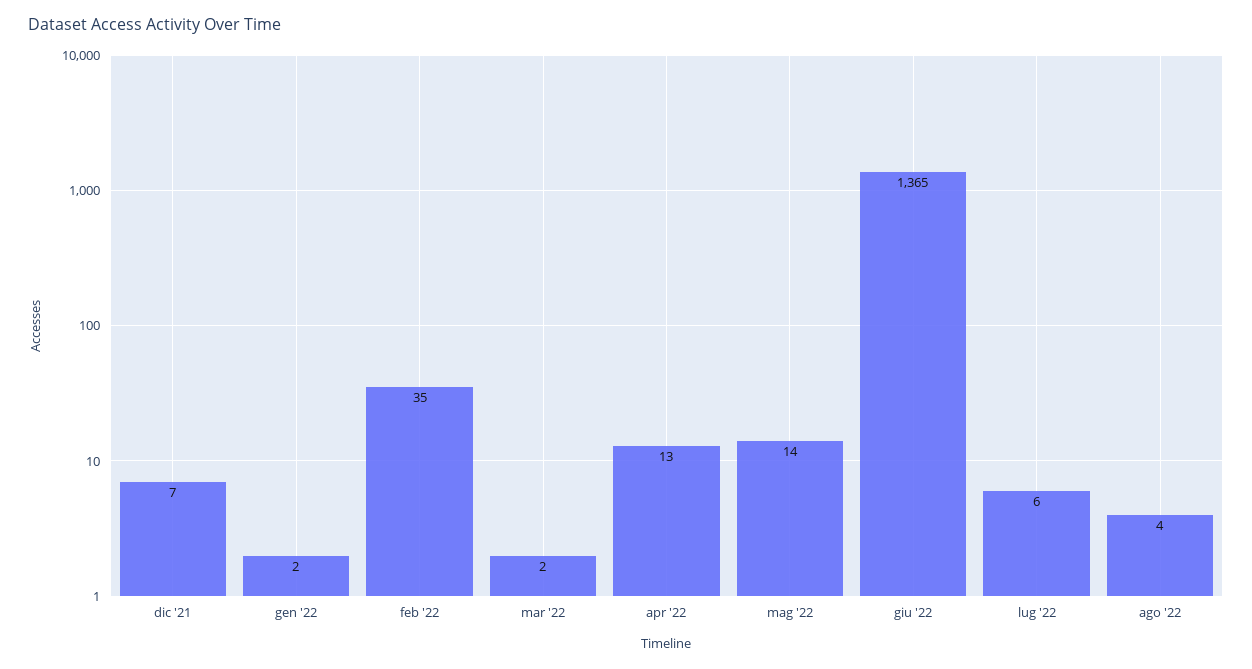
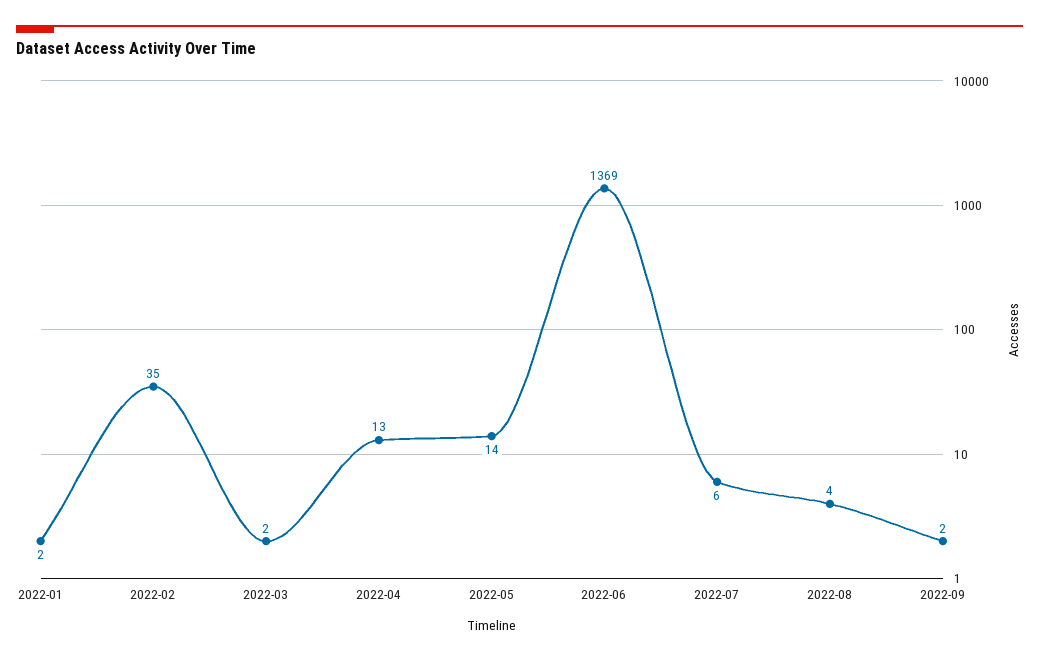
dic '21: 7 -> none
giu '22: 1365 -> 1369
2022-09: none -> 2

